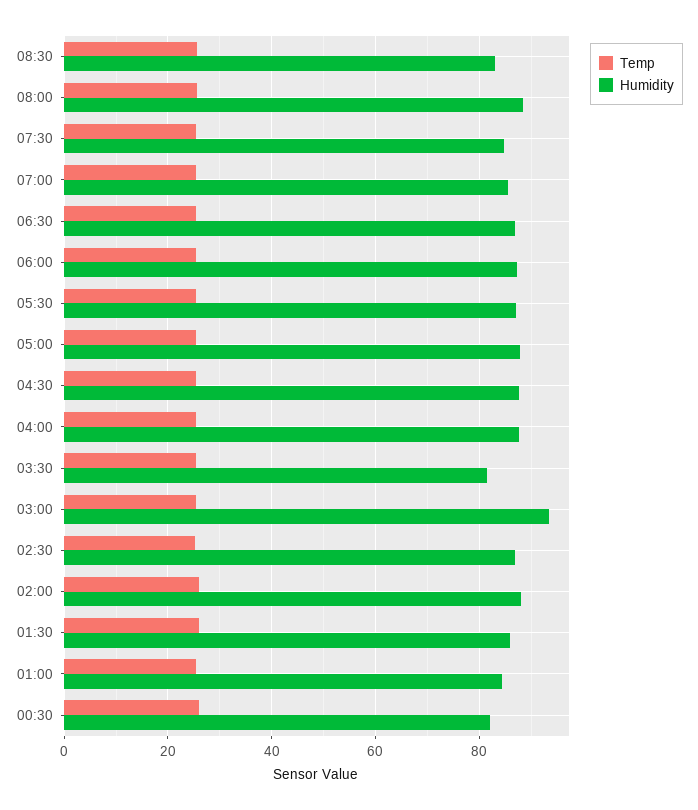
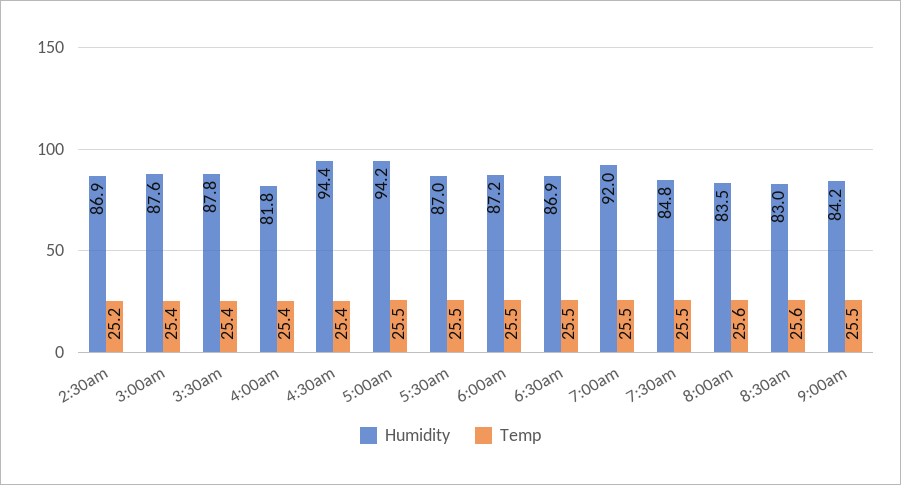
Humidity, 08:00: 88 -> 83.5
Humidity, 07:00: 86 -> 92
Humidity, 05:00: 88 -> 94.2
Humidity, 04:30: 88 -> 94.4
Humidity, 04:00: 88 -> 81.8
Humidity, 03:30: 82 -> 87.8
Humidity, 03:00: 94 -> 87.6
Temp, 02:00: 26 -> none
Humidity, 02:00: 88 -> none
Temp, 01:30: 26 -> none
Humidity, 01:30: 86 -> none
Temp, 01:00: 26 -> none
Humidity, 01:00: 84 -> none
Temp, 00:30: 26 -> none
Humidity, 00:30: 82 -> none
Humidity, 9:00am: none -> 84.2
Temp, 9:00am: none -> 25.5

